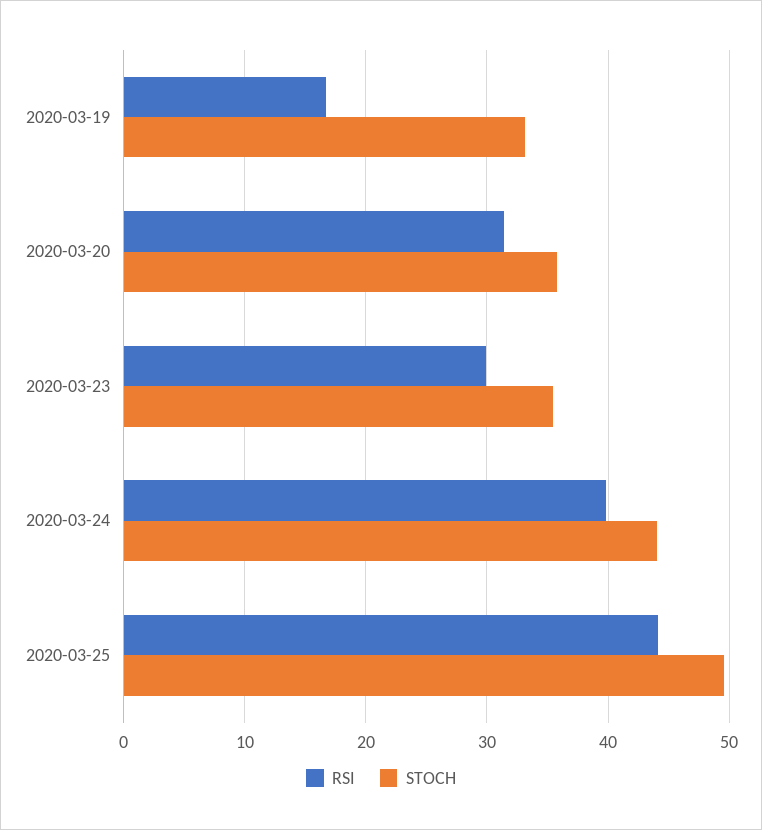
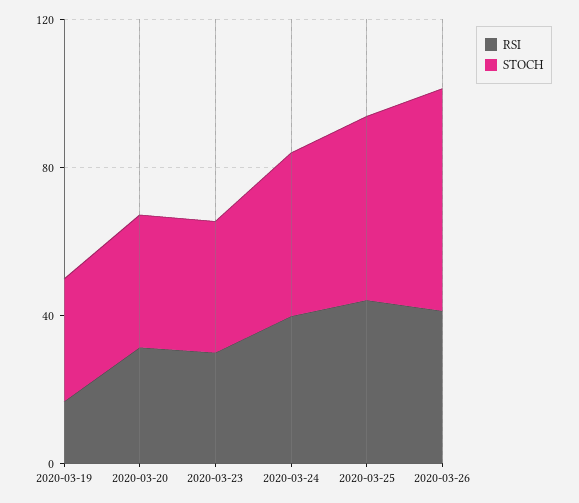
RSI, 2020-03-26: none -> 40
STOCH, 2020-03-26: none -> 60

